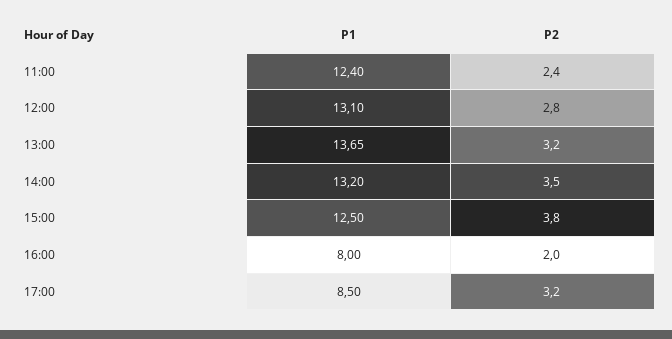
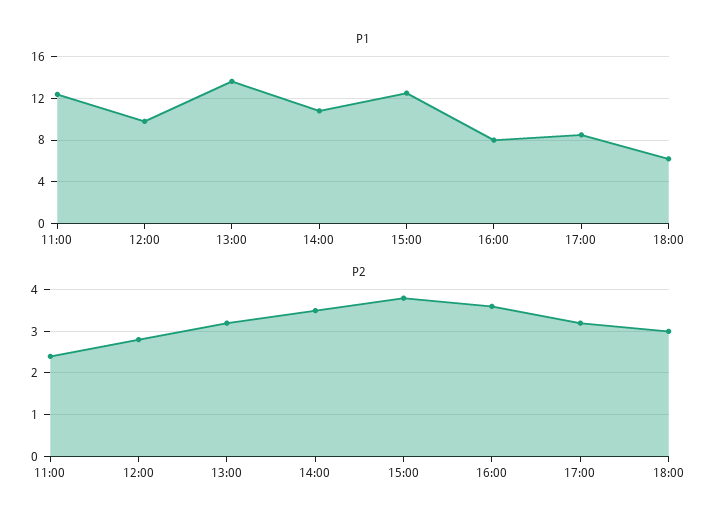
P1, 12:00: 13.1 -> 10
P1, 14:00: 13.2 -> 11
P2, 16:00: 2 -> 3.5
P1, 18:00: none -> 6
P2, 18:00: none -> 3

